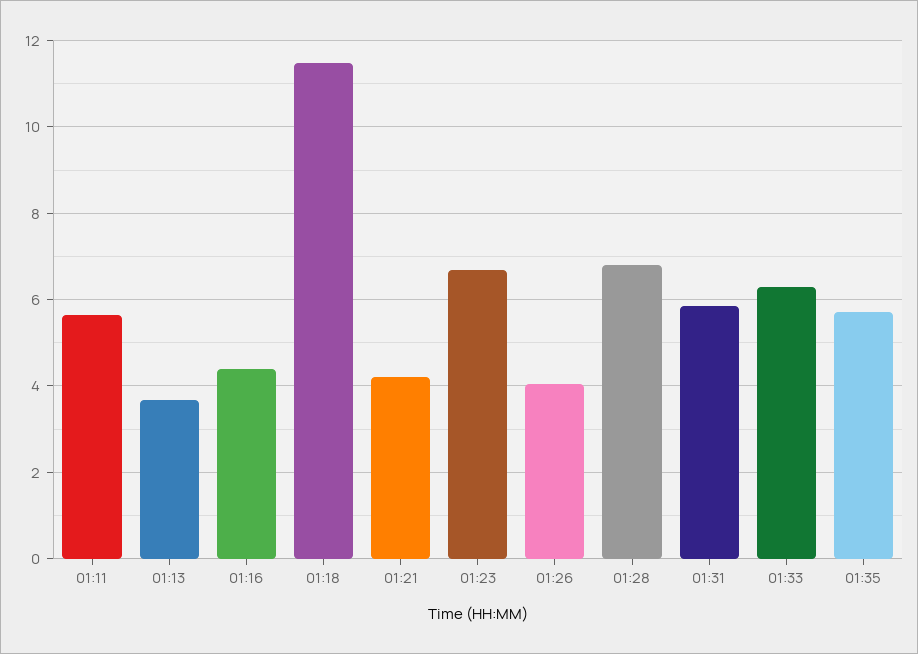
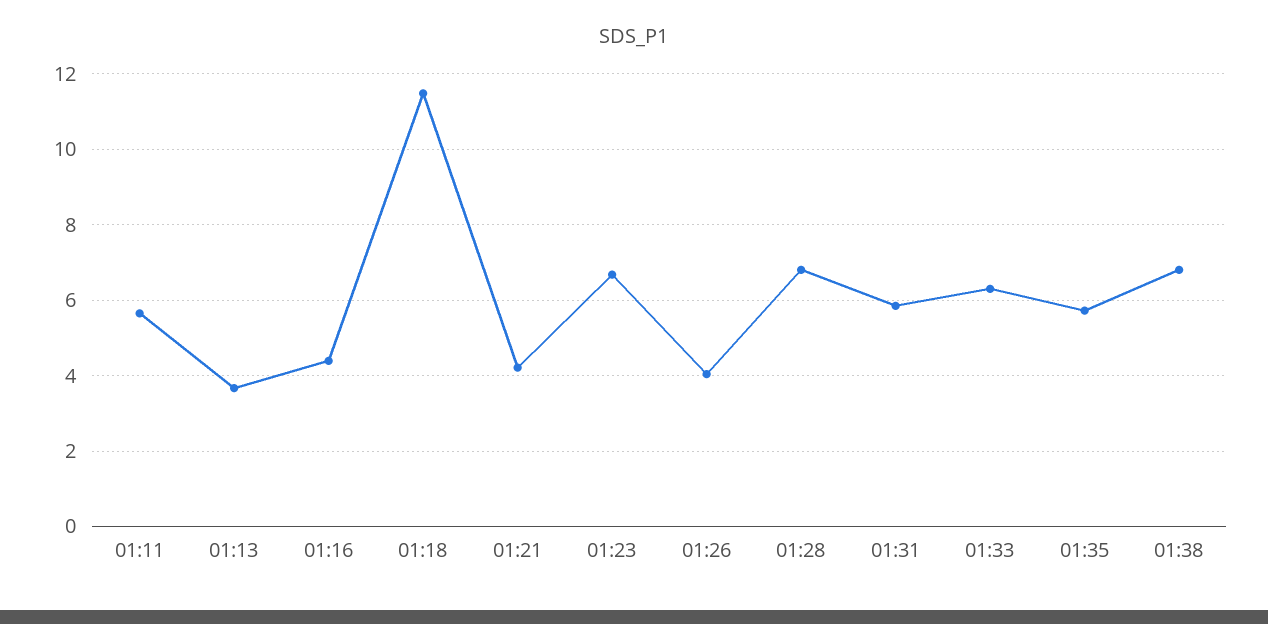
01:38: none -> 6.8

